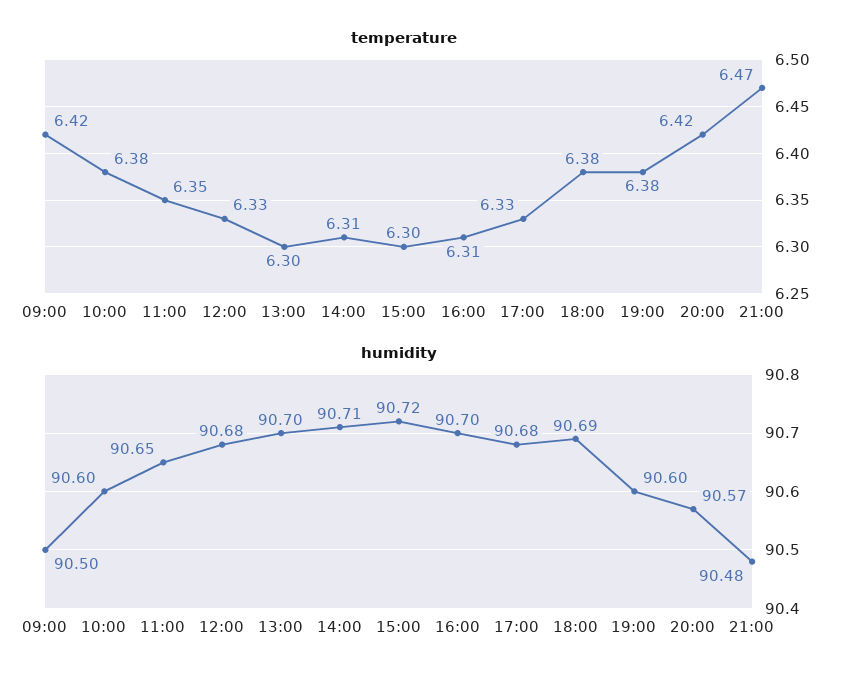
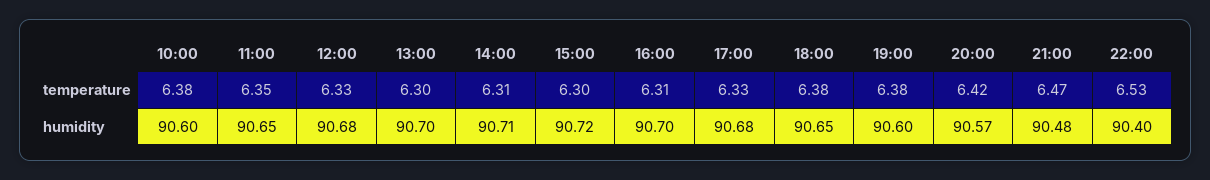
temperature, 09:00: 6.42 -> none
humidity, 09:00: 90.5 -> none
humidity, 18:00: 90.69 -> 90.65
temperature, 22:00: none -> 6.53
humidity, 22:00: none -> 90.4

